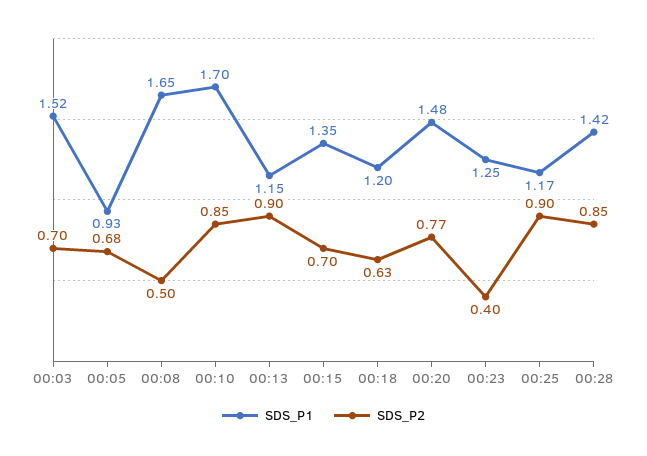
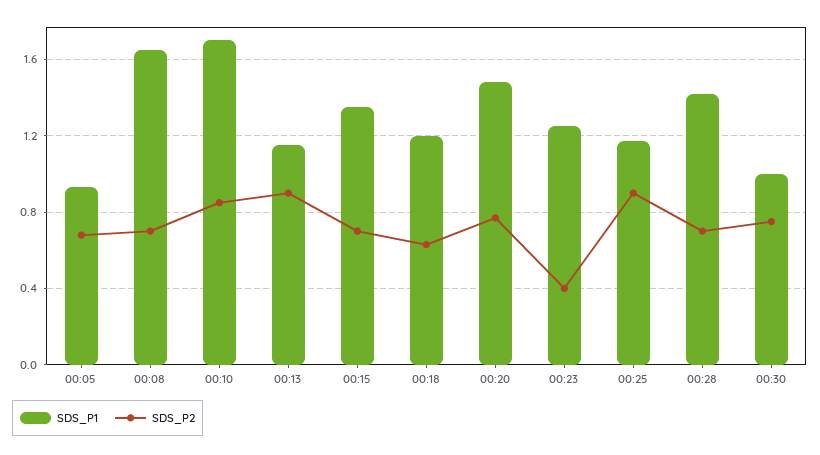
SDS_P1, 00:03: 1.52 -> none
SDS_P2, 00:03: 0.7 -> none
SDS_P2, 00:08: 0.5 -> 0.7
SDS_P2, 00:28: 0.85 -> 0.7
SDS_P1, 00:30: none -> 1
SDS_P2, 00:30: none -> 0.75

